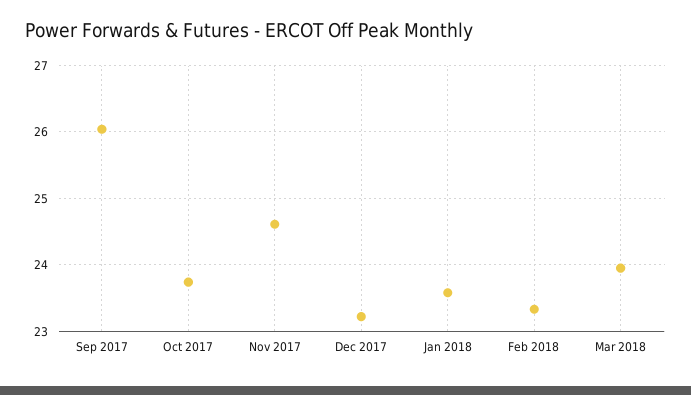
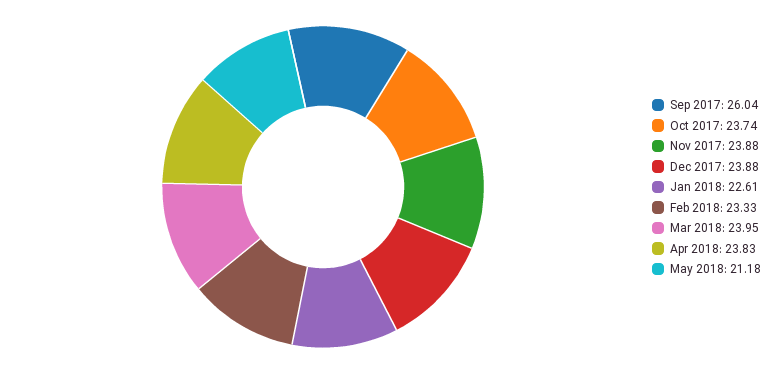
Nov 2017: 24.6 -> 23.88
Dec 2017: 23.2 -> 23.88
Jan 2018: 23.6 -> 22.61
Apr 2018: none -> 23.83
May 2018: none -> 21.18

